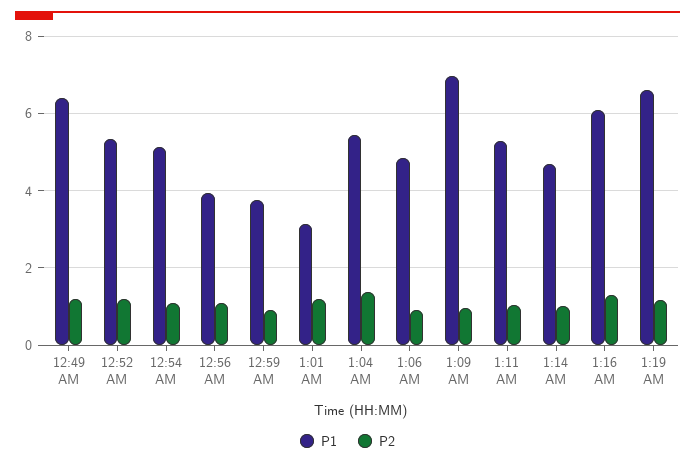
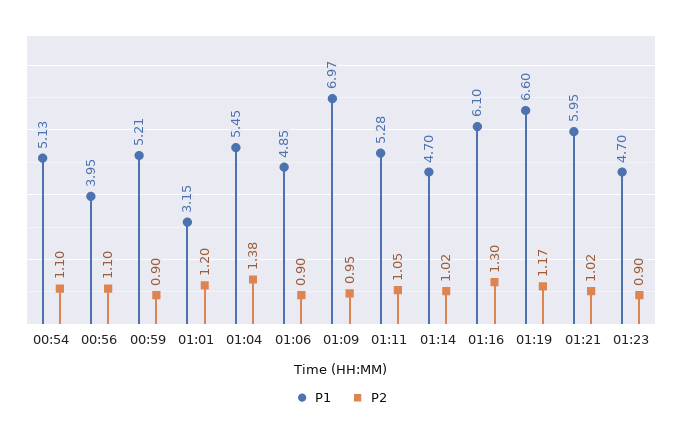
P1, 12:49 AM: 6.4 -> none
P2, 12:49 AM: 1.2 -> none
P1, 12:52 AM: 5.4 -> none
P2, 12:52 AM: 1.2 -> none
P1, 12:59 AM: 3.8 -> 5.21
P1, 01:21: none -> 5.95
P2, 01:21: none -> 1.02
P1, 01:23: none -> 4.7
P2, 01:23: none -> 0.9

